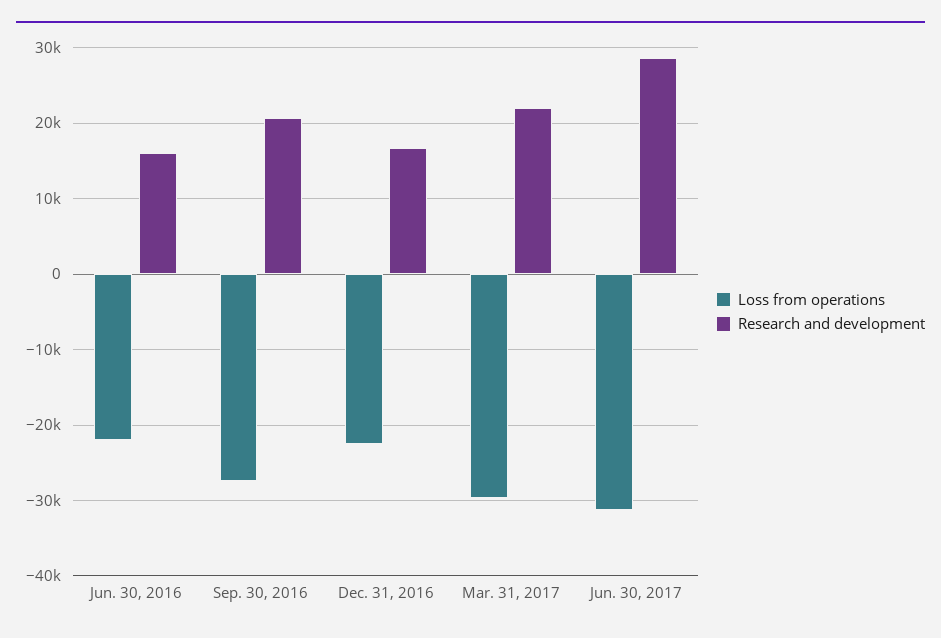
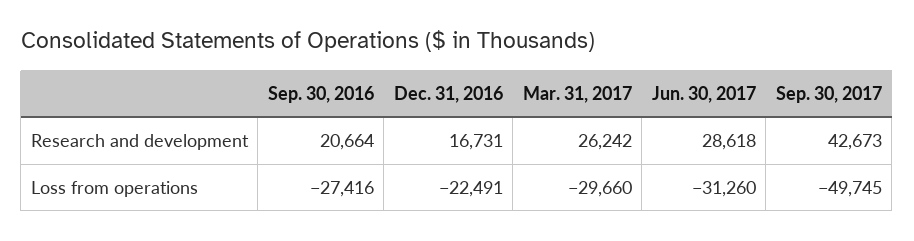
Loss from operations, Jun. 30, 2016: -22000 -> none
Research and development, Jun. 30, 2016: 16000 -> none
Research and development, Mar. 31, 2017: 22000 -> 26242
Research and development, Sep. 30, 2017: none -> 42673
Loss from operations, Sep. 30, 2017: none -> -49745

